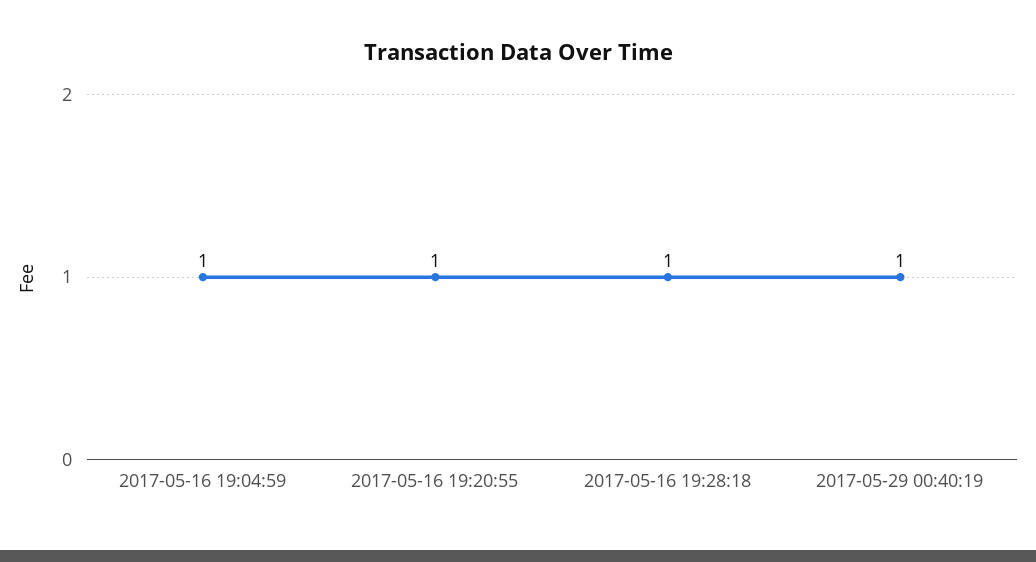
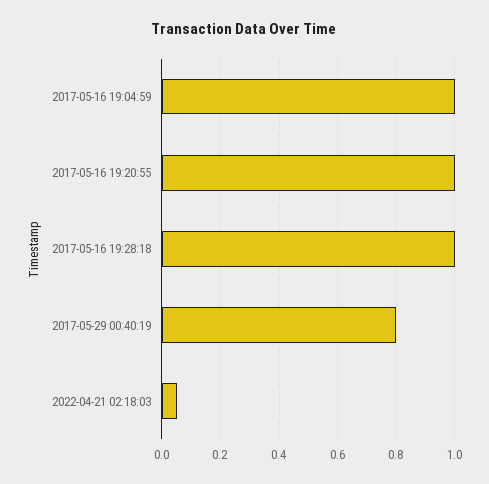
2017-05-29 00:40:19: 1 -> 0.8
2022-04-21 02:18:03: none -> 0.05

